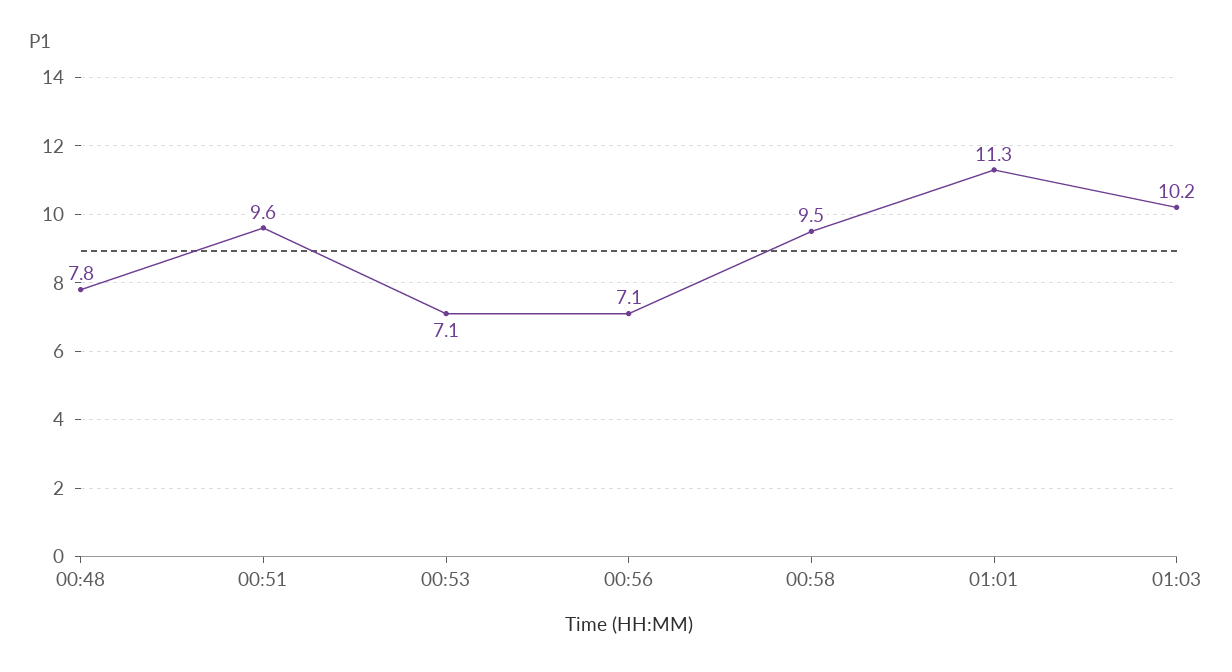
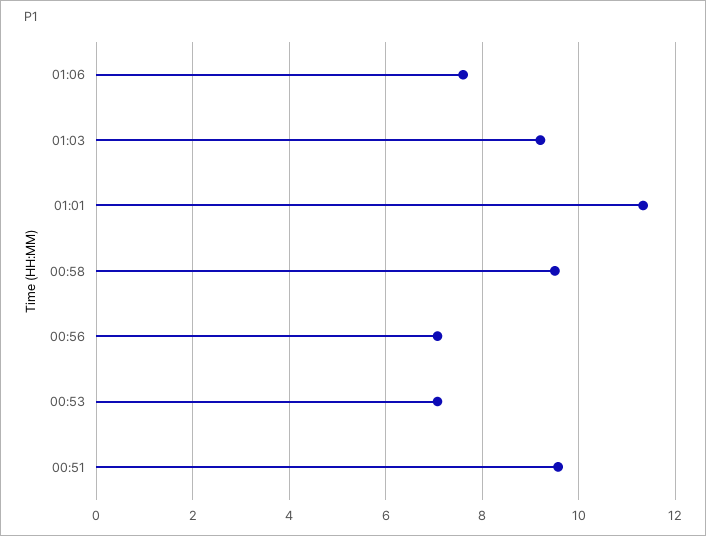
00:48: 7.8 -> none
01:03: 10.2 -> 9.2
01:06: none -> 7.6

